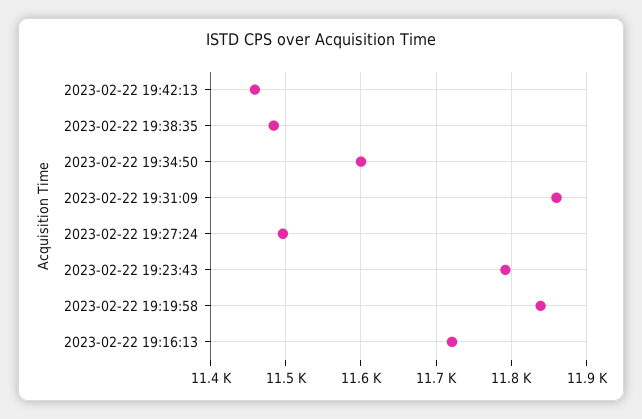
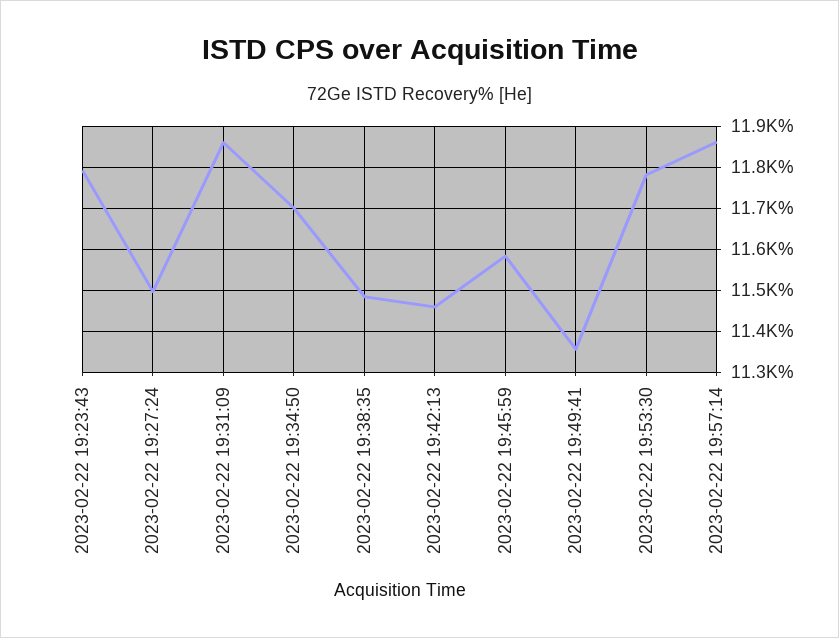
2023-02-22 19:34:50: 11600 -> 11700
2023-02-22 19:19:58: 11840 -> none
2023-02-22 19:16:13: 11720 -> none
2023-02-22 19:45:59: none -> 11580
2023-02-22 19:49:41: none -> 11360
2023-02-22 19:53:30: none -> 11780
2023-02-22 19:57:14: none -> 11860

